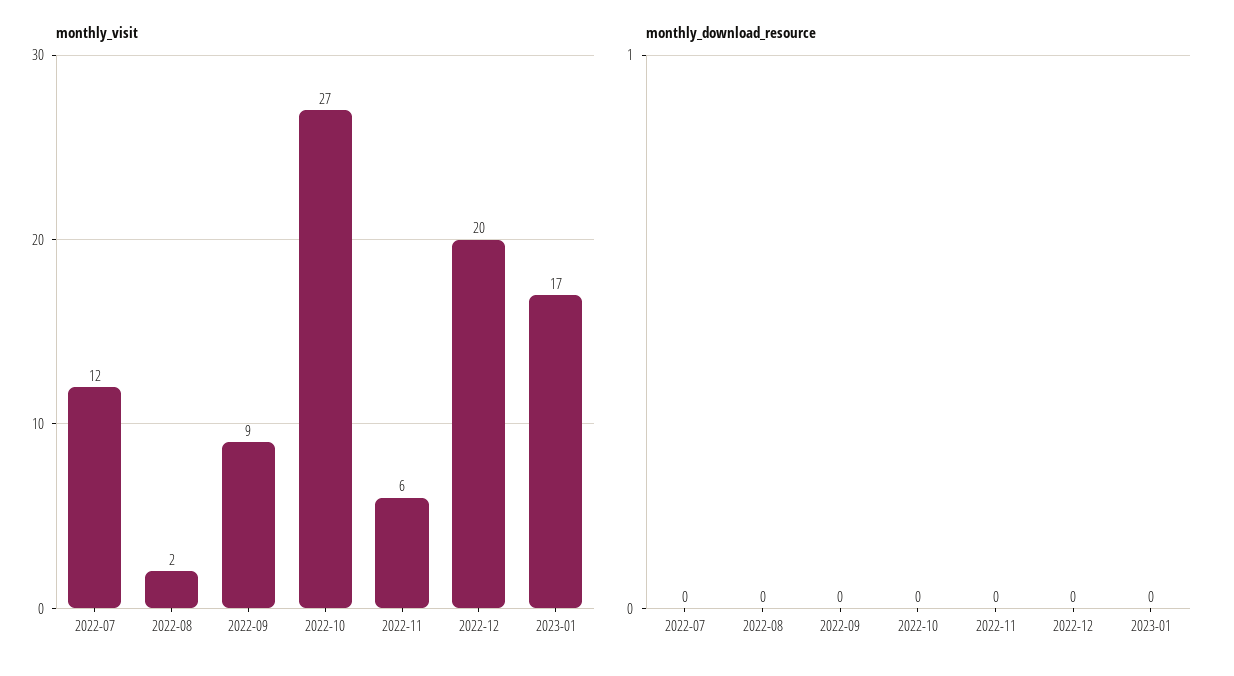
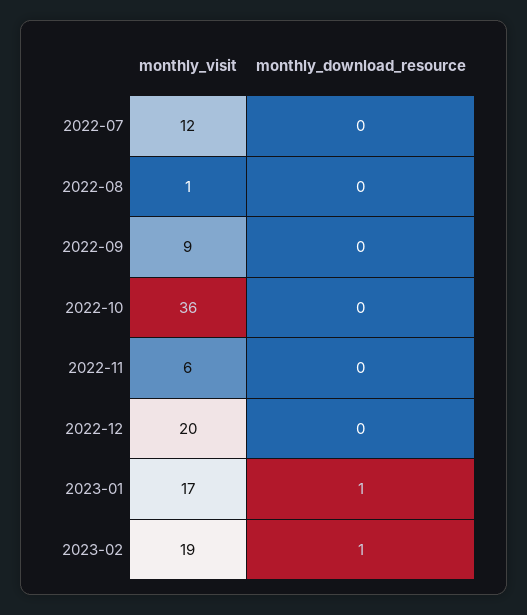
monthly_visit, 2022-08: 2 -> 1
monthly_visit, 2022-10: 27 -> 36
monthly_download_resource, 2023-01: 0 -> 1
monthly_visit, 2023-02: none -> 19
monthly_download_resource, 2023-02: none -> 1

